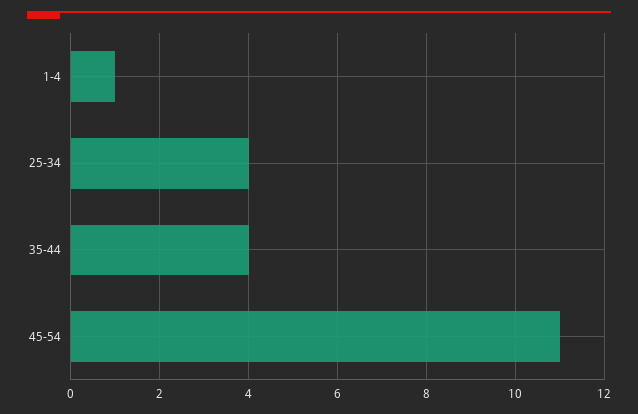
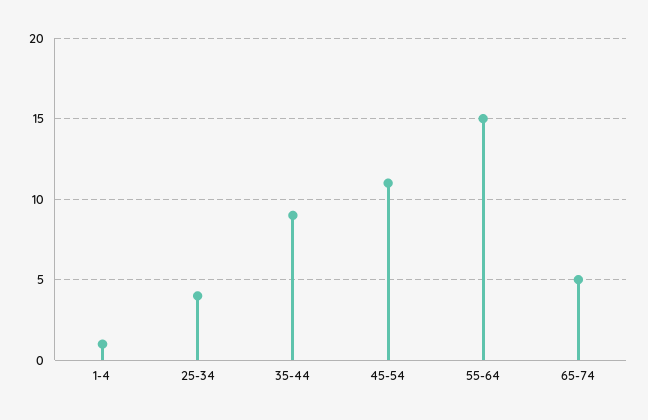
35-44: 4 -> 9
55-64: none -> 15
65-74: none -> 5

